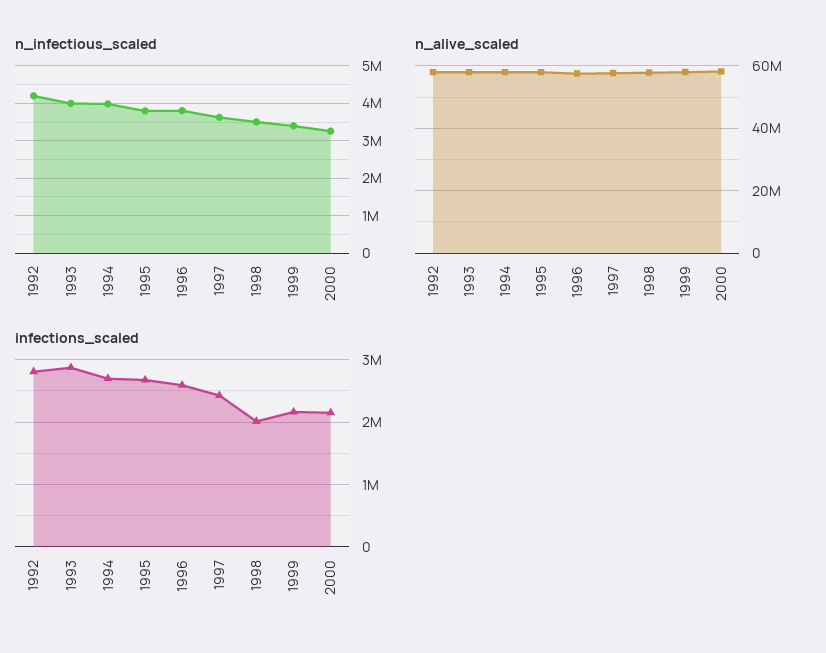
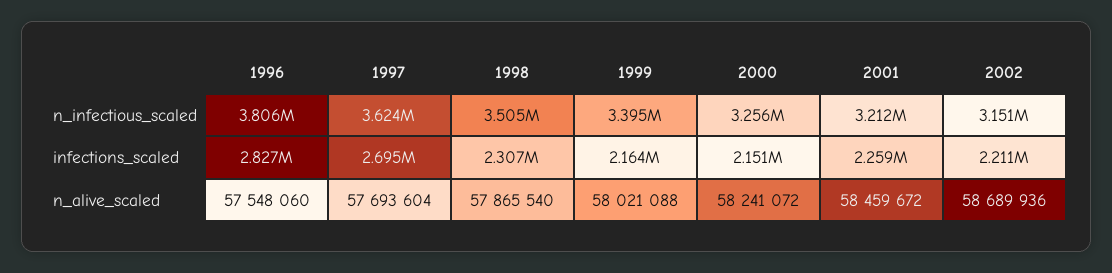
n_infectious_scaled, 1992: 4200000 -> none
n_infectious_scaled, 1993: 4000000 -> none
n_infectious_scaled, 1994: 4000000 -> none
n_infectious_scaled, 1995: 3800000 -> none
n_alive_scaled, 1992: 58000000 -> none
n_alive_scaled, 1993: 58000000 -> none
n_alive_scaled, 1994: 58000000 -> none
n_alive_scaled, 1995: 58000000 -> none
infections_scaled, 1992: 2800000 -> none
infections_scaled, 1993: 2900000 -> none
infections_scaled, 1994: 2700000 -> none
infections_scaled, 1995: 2700000 -> none
infections_scaled, 1996: 2600000 -> 2827000
infections_scaled, 1997: 2400000 -> 2695000
infections_scaled, 1998: 2000000 -> 2307000
n_infectious_scaled, 2001: none -> 3212000
n_infectious_scaled, 2002: none -> 3151000
infections_scaled, 2001: none -> 2259000
infections_scaled, 2002: none -> 2211000
n_alive_scaled, 2001: none -> 58459672
n_alive_scaled, 2002: none -> 58689936

